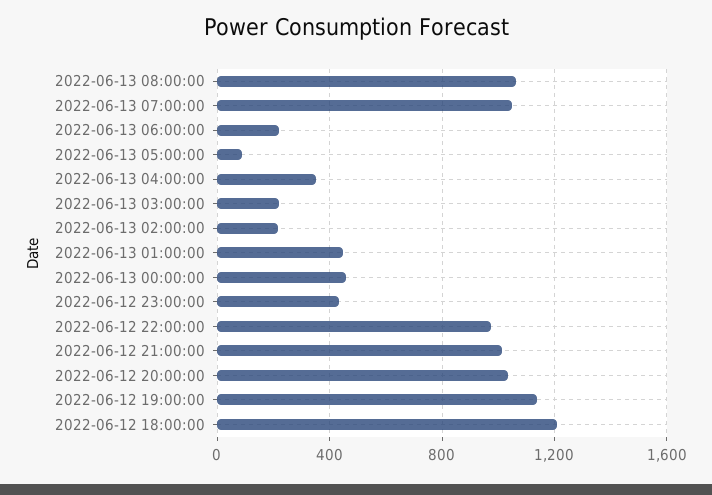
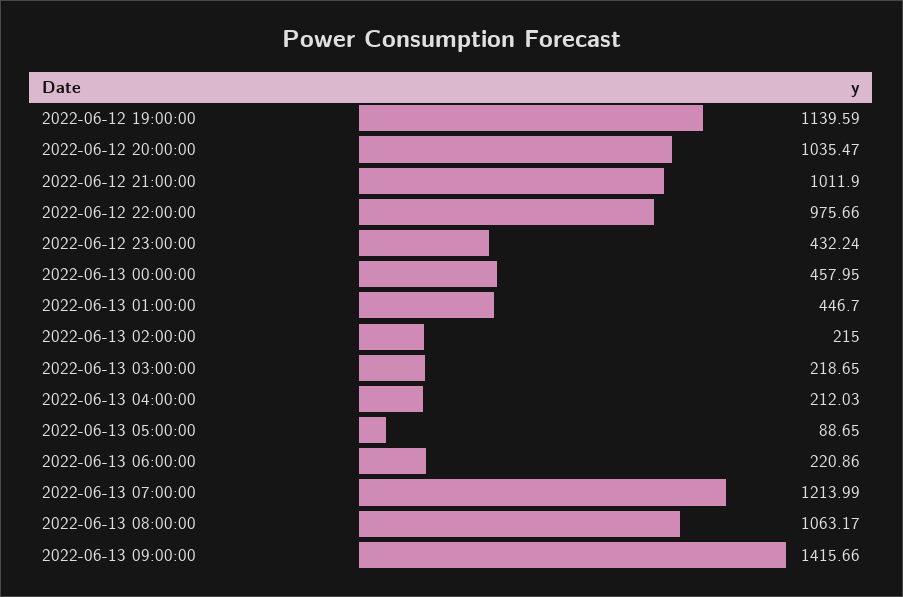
2022-06-13 07:00:00: 1050 -> 1213.99
2022-06-13 04:00:00: 350 -> 212.03
2022-06-12 18:00:00: 1200 -> none
2022-06-13 09:00:00: none -> 1415.66

